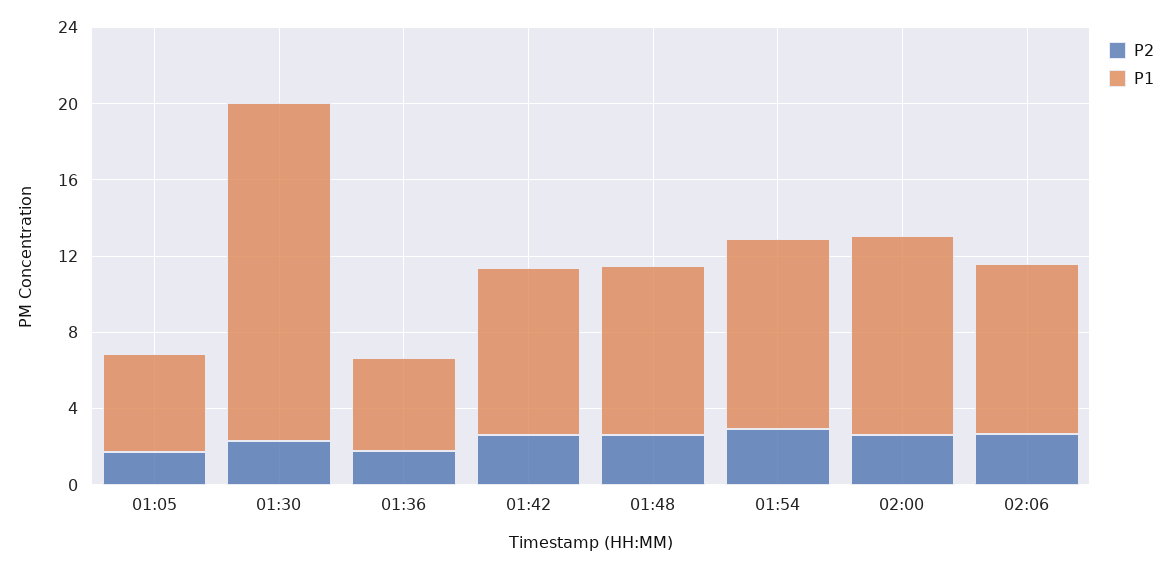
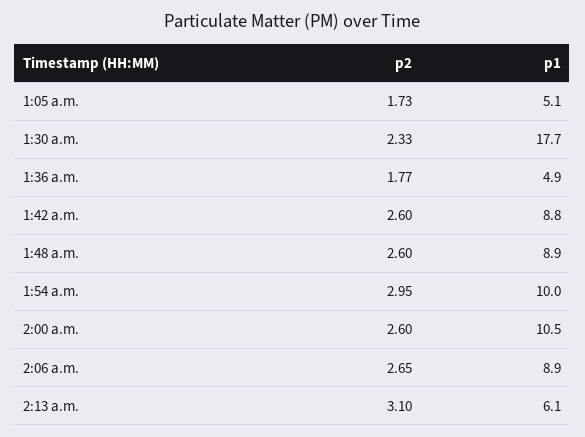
P2, 2:13 a.m.: none -> 3.1
P1, 2:13 a.m.: none -> 6.1

